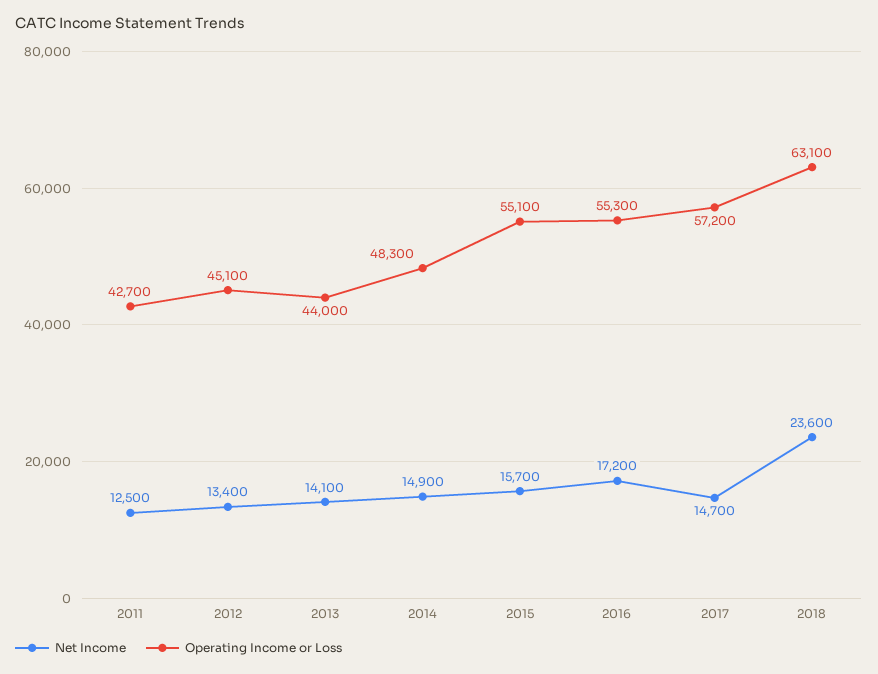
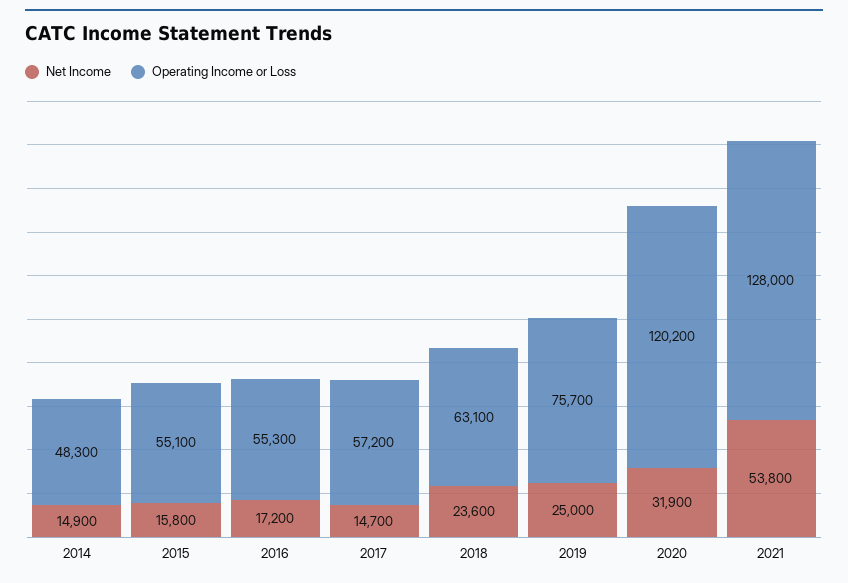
Net Income, 2011: 12500 -> none
Operating Income or Loss, 2011: 42700 -> none
Net Income, 2012: 13400 -> none
Operating Income or Loss, 2012: 45100 -> none
Net Income, 2013: 14100 -> none
Operating Income or Loss, 2013: 44000 -> none
Net Income, 2015: 15700 -> 15800
Net Income, 2019: none -> 25000
Operating Income or Loss, 2019: none -> 75700
Net Income, 2020: none -> 31900
Operating Income or Loss, 2020: none -> 120200
Net Income, 2021: none -> 53800
Operating Income or Loss, 2021: none -> 128000

